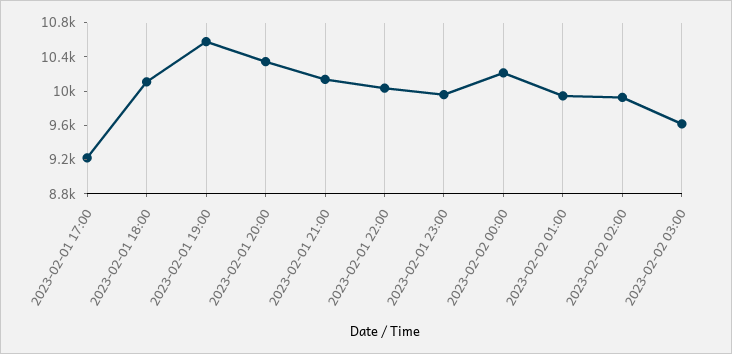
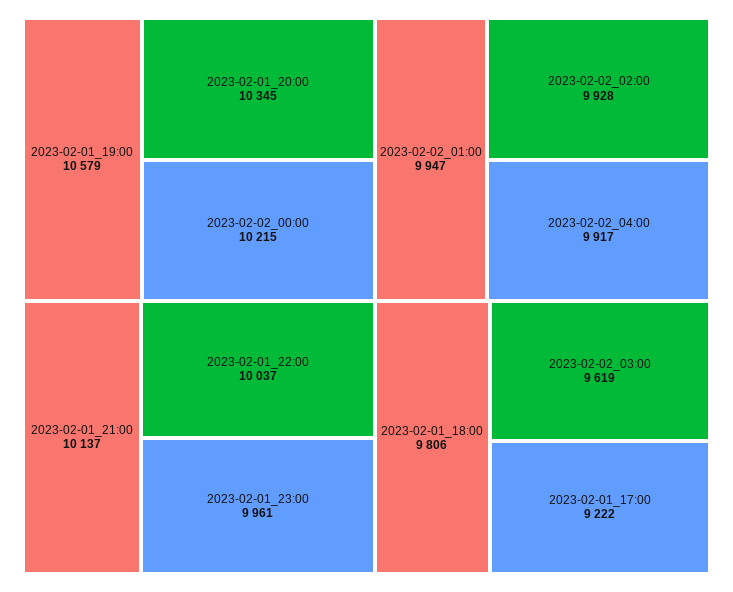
2023-02-01 18:00: 10100 -> 9806
2023-02-02_04:00: none -> 9917

